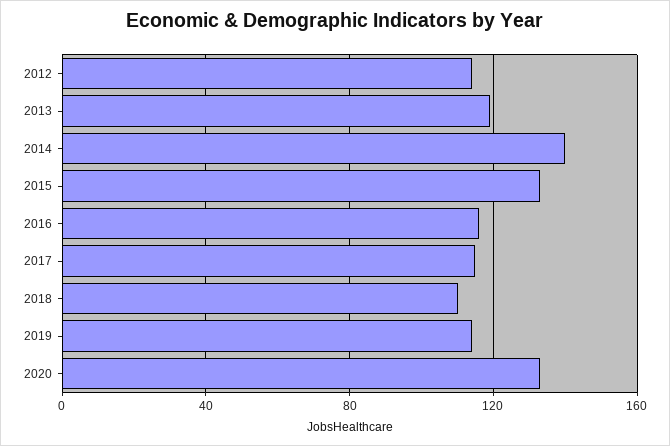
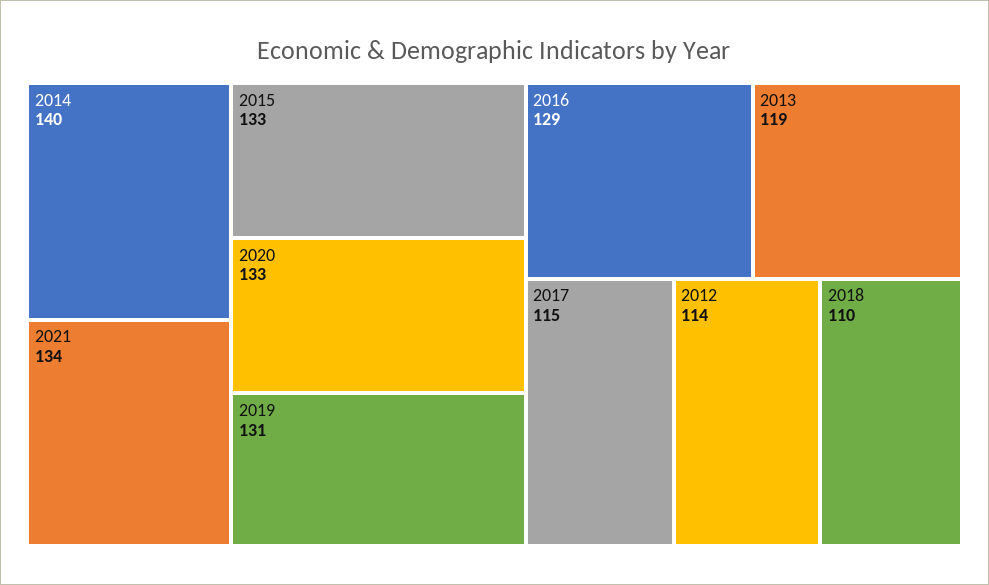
2016: 115 -> 129
2019: 115 -> 131
2021: none -> 134

